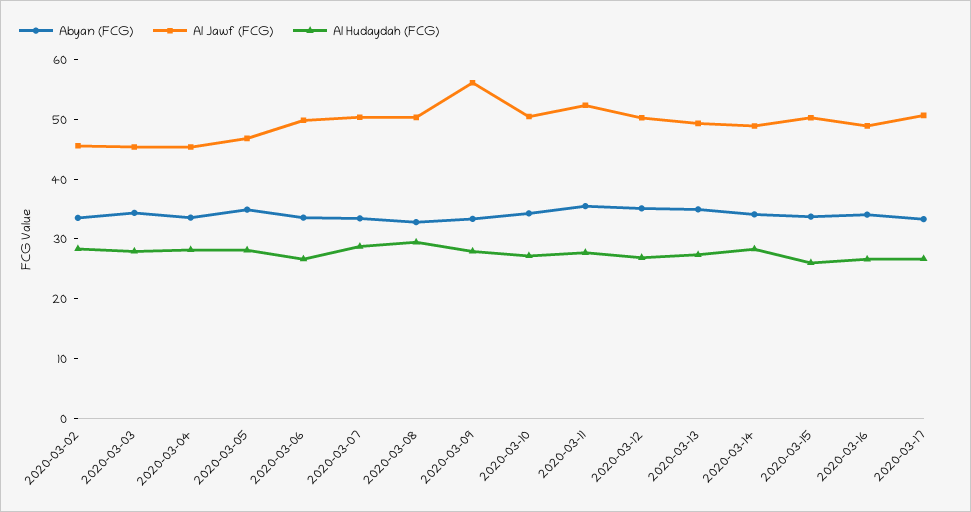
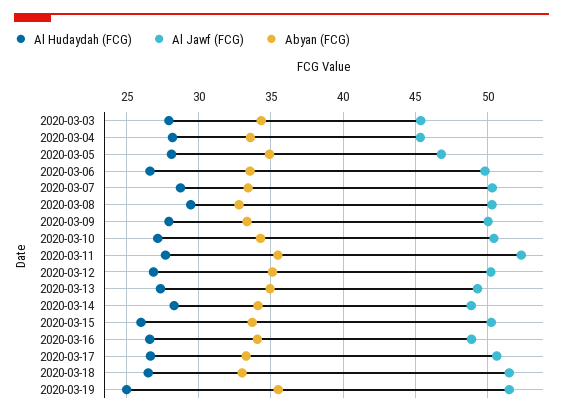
Abyan (FCG), 2020-03-02: 34 -> none
Al Jawf (FCG), 2020-03-02: 46 -> none
Al Hudaydah (FCG), 2020-03-02: 28 -> none
Al Jawf (FCG), 2020-03-09: 56 -> 50
Al Hudaydah (FCG), 2020-03-18: none -> 26.5
Al Jawf (FCG), 2020-03-18: none -> 51.5
Abyan (FCG), 2020-03-18: none -> 33
Al Hudaydah (FCG), 2020-03-19: none -> 25
Al Jawf (FCG), 2020-03-19: none -> 51.5
Abyan (FCG), 2020-03-19: none -> 35.5

